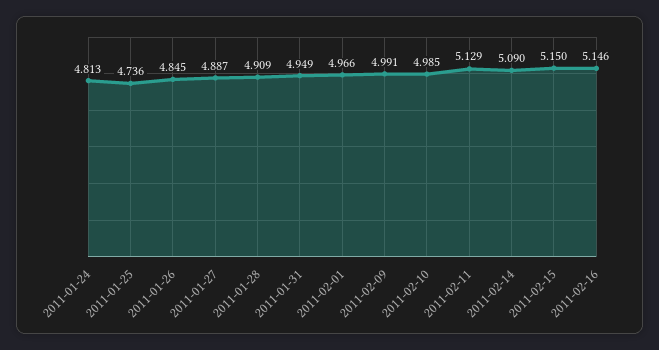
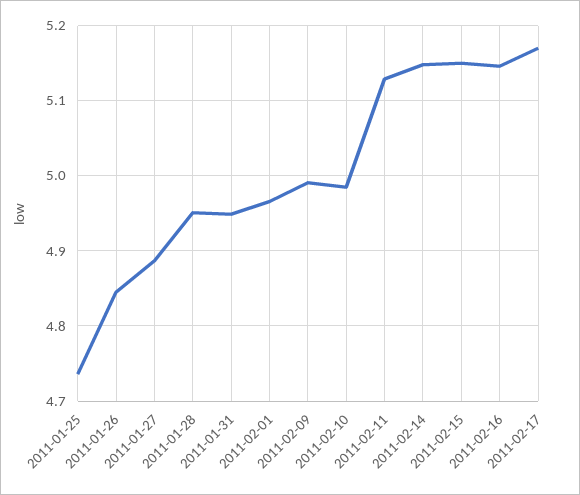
2011-01-24: 4.813 -> none
2011-01-28: 4.909 -> 4.95
2011-02-14: 5.09 -> 5.15
2011-02-17: none -> 5.17

